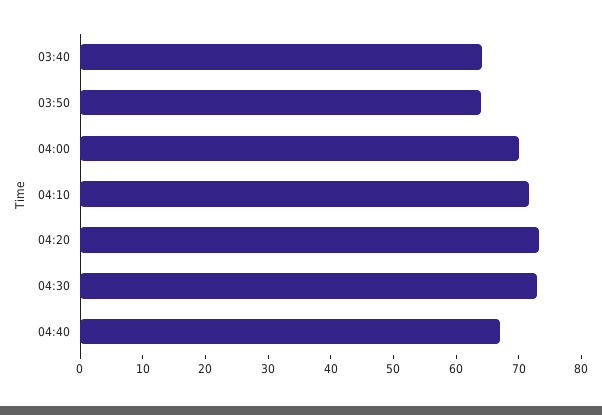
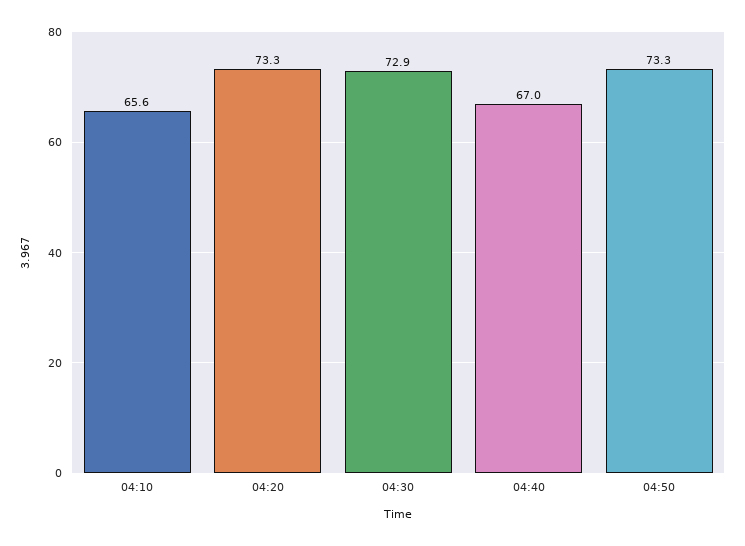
03:40: 64 -> none
03:50: 64 -> none
04:00: 70 -> none
04:10: 72 -> 65.6
04:50: none -> 73.3

